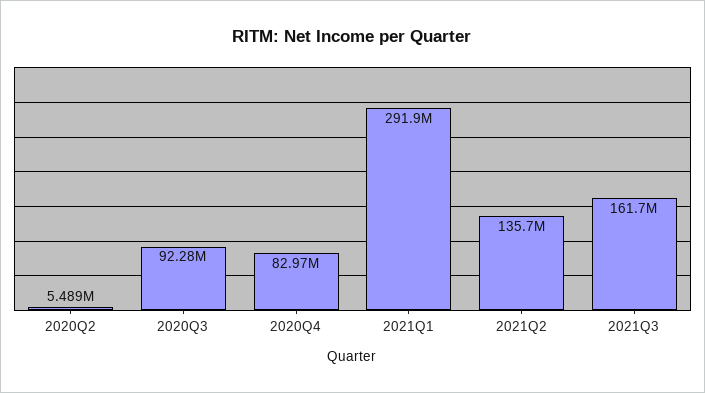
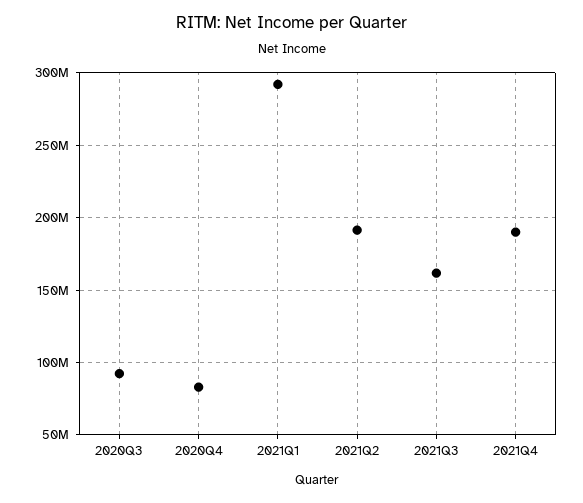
2020Q2: 5489000 -> none
2021Q2: 135700000 -> 190000000
2021Q4: none -> 190000000

